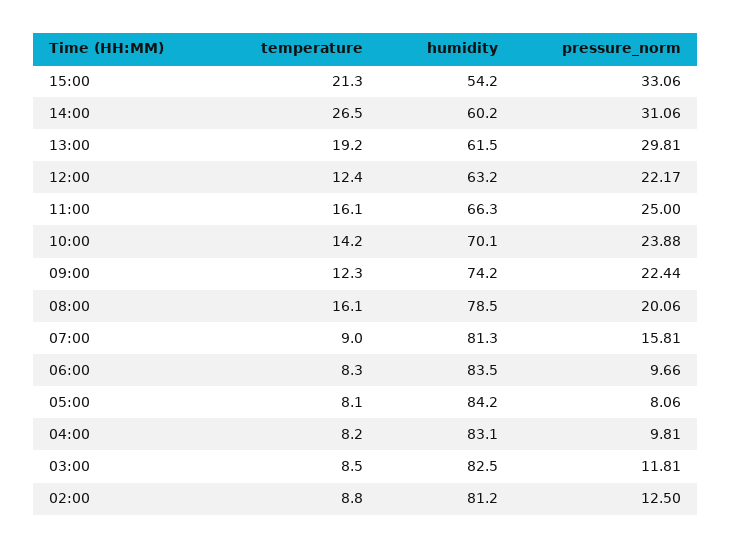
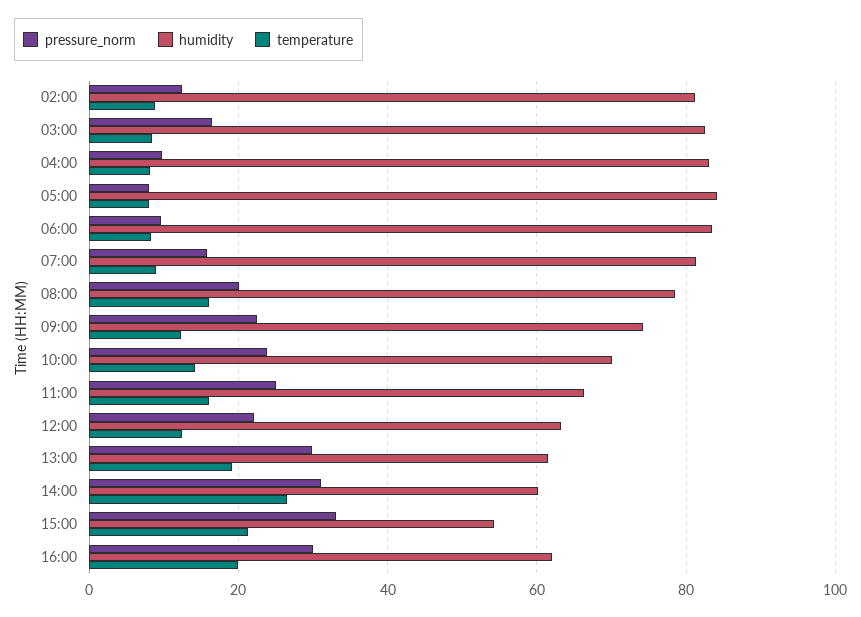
pressure_norm, 03:00: 11.81 -> 16
pressure_norm, 16:00: none -> 30
humidity, 16:00: none -> 62
temperature, 16:00: none -> 20

